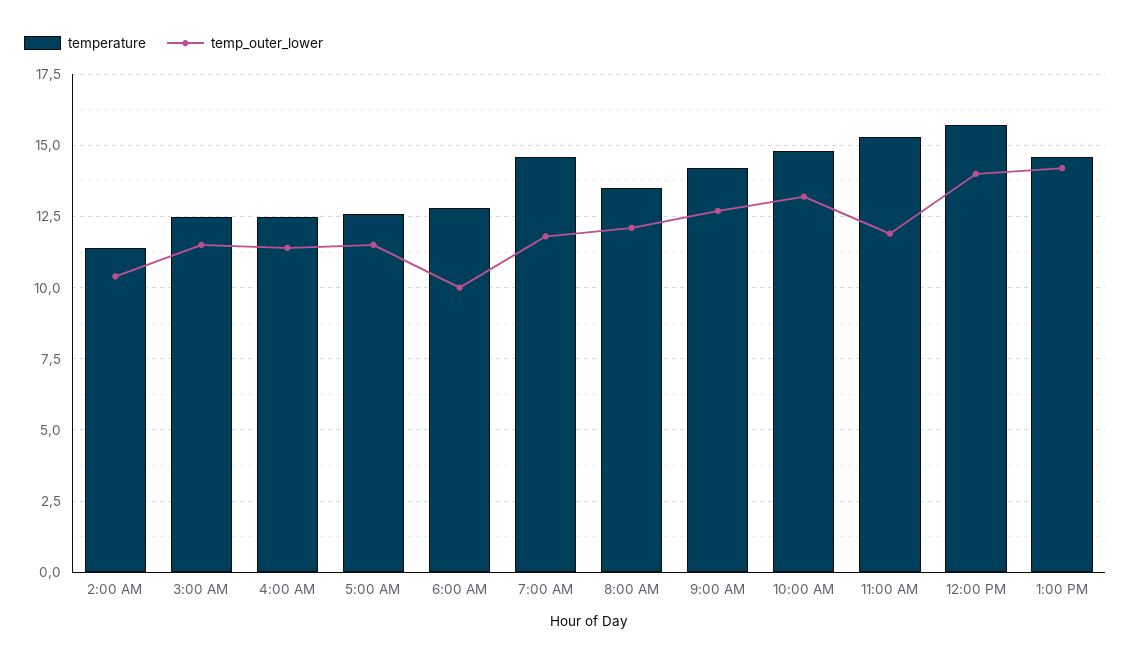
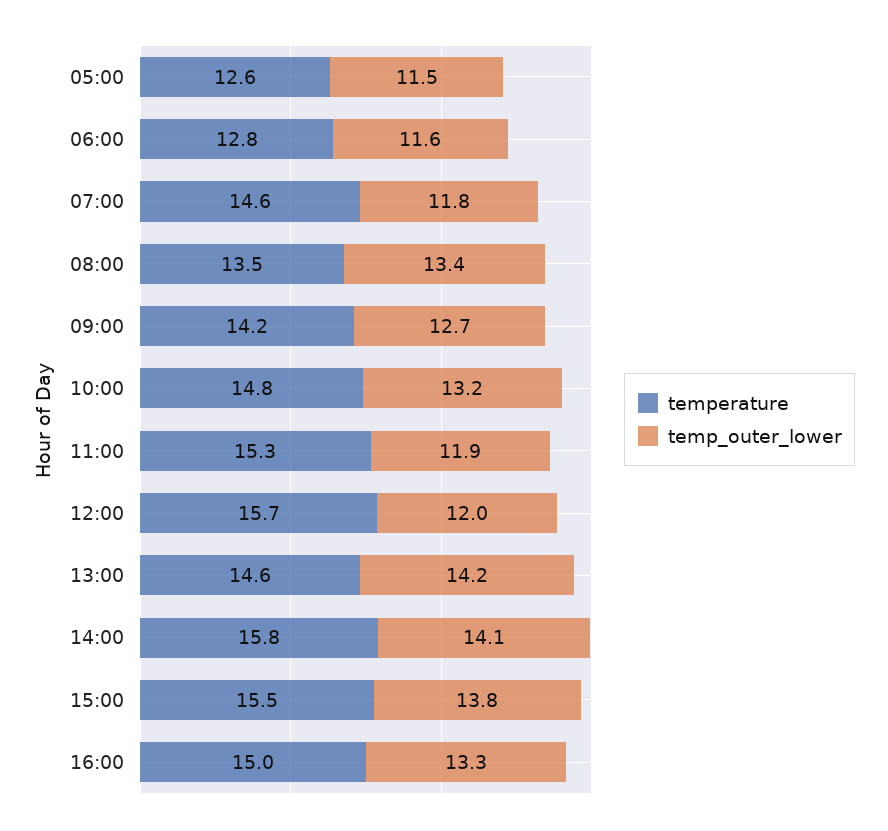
temperature, 2:00 AM: 11.5 -> none
temp_outer_lower, 2:00 AM: 10.5 -> none
temperature, 3:00 AM: 12.5 -> none
temp_outer_lower, 3:00 AM: 11.5 -> none
temperature, 4:00 AM: 12.5 -> none
temp_outer_lower, 4:00 AM: 11.5 -> none
temp_outer_lower, 6:00 AM: 10 -> 11.6
temp_outer_lower, 8:00 AM: 12 -> 13.4
temp_outer_lower, 12:00 PM: 14 -> 12
temperature, 14:00: none -> 15.8
temp_outer_lower, 14:00: none -> 14.1
temperature, 15:00: none -> 15.5
temp_outer_lower, 15:00: none -> 13.8
temperature, 16:00: none -> 15
temp_outer_lower, 16:00: none -> 13.3

